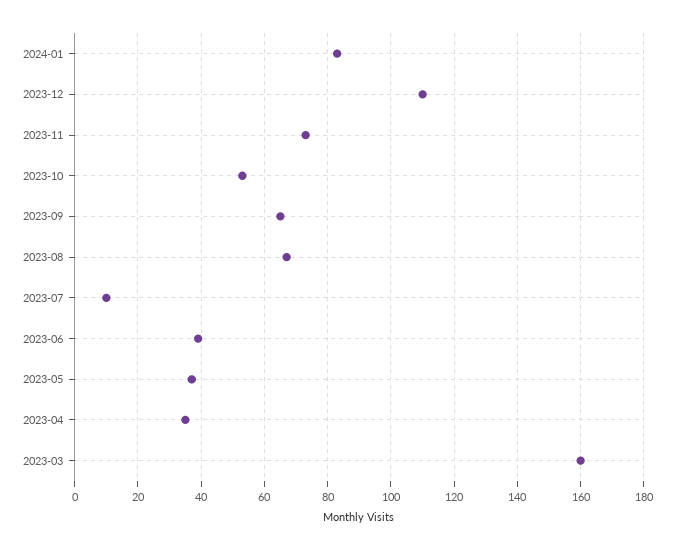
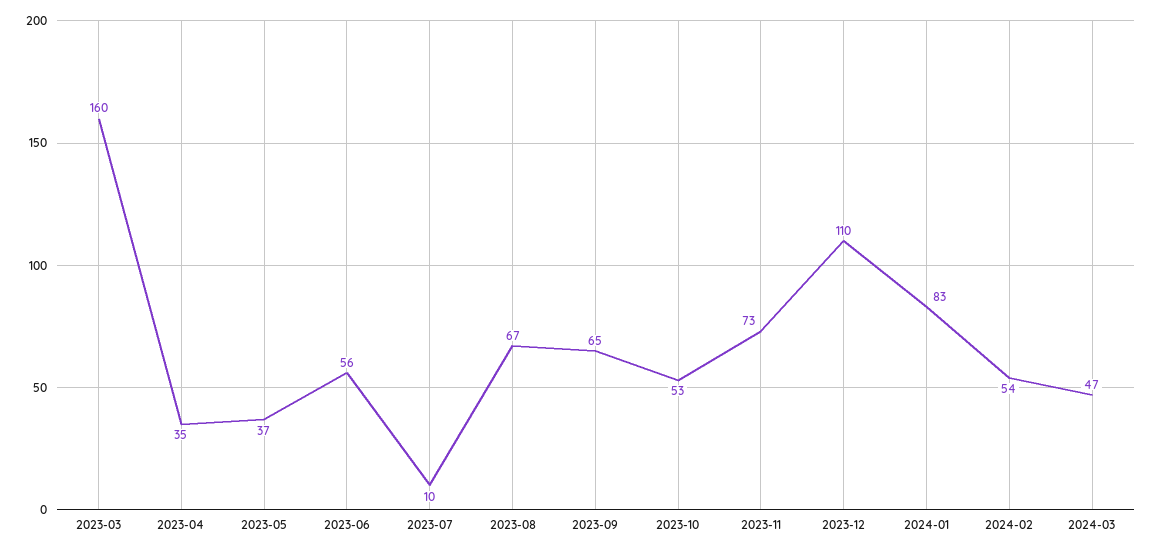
2023-06: 40 -> 56
2024-02: none -> 54
2024-03: none -> 47

